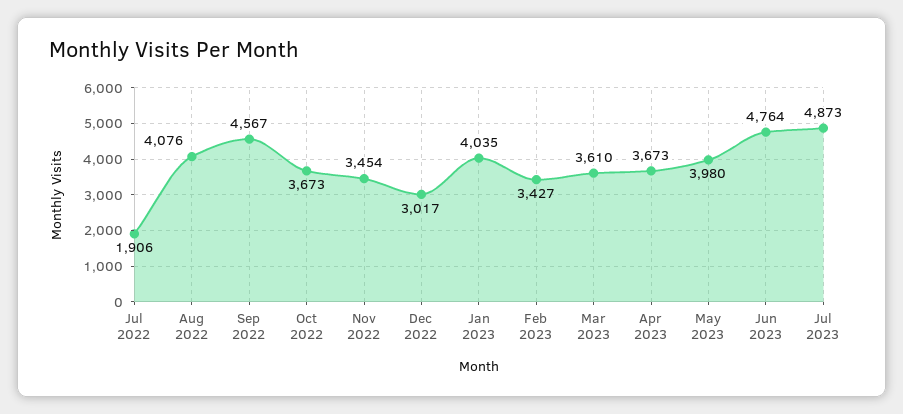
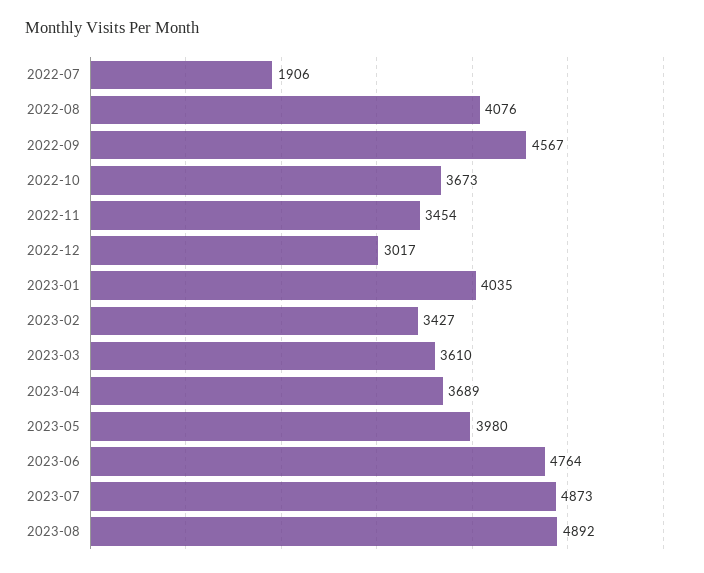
Apr 2023: 3673 -> 3689
2023-08: none -> 4892

